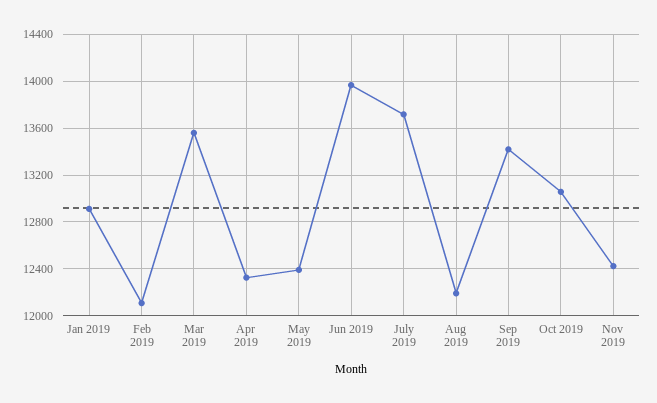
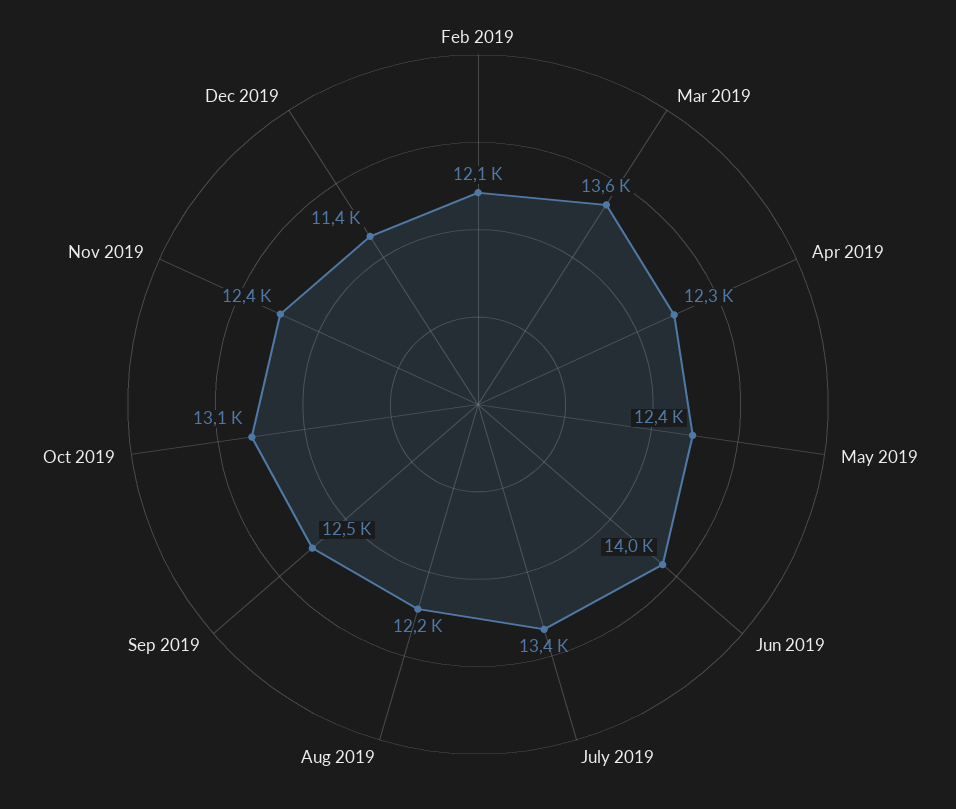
Jan 2019: 12900 -> none
July 2019: 13700 -> 13400
Sep 2019: 13400 -> 12500
Dec 2019: none -> 11400

